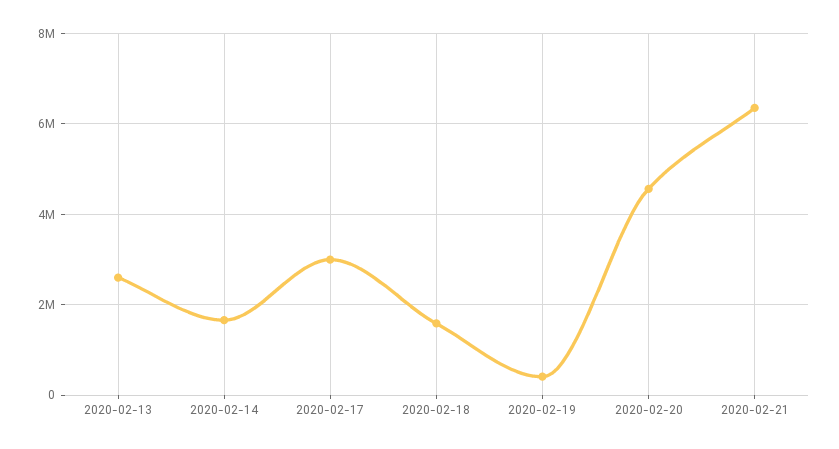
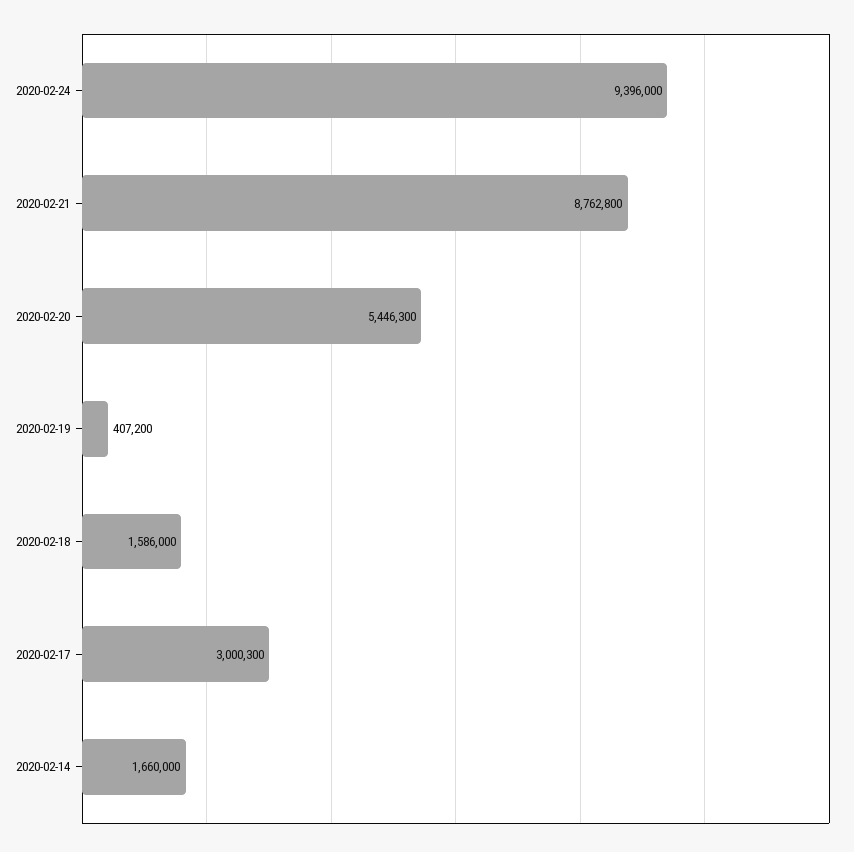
2020-02-13: 2600000 -> none
2020-02-20: 4600000 -> 5446300
2020-02-21: 6400000 -> 8762800
2020-02-24: none -> 9396000

